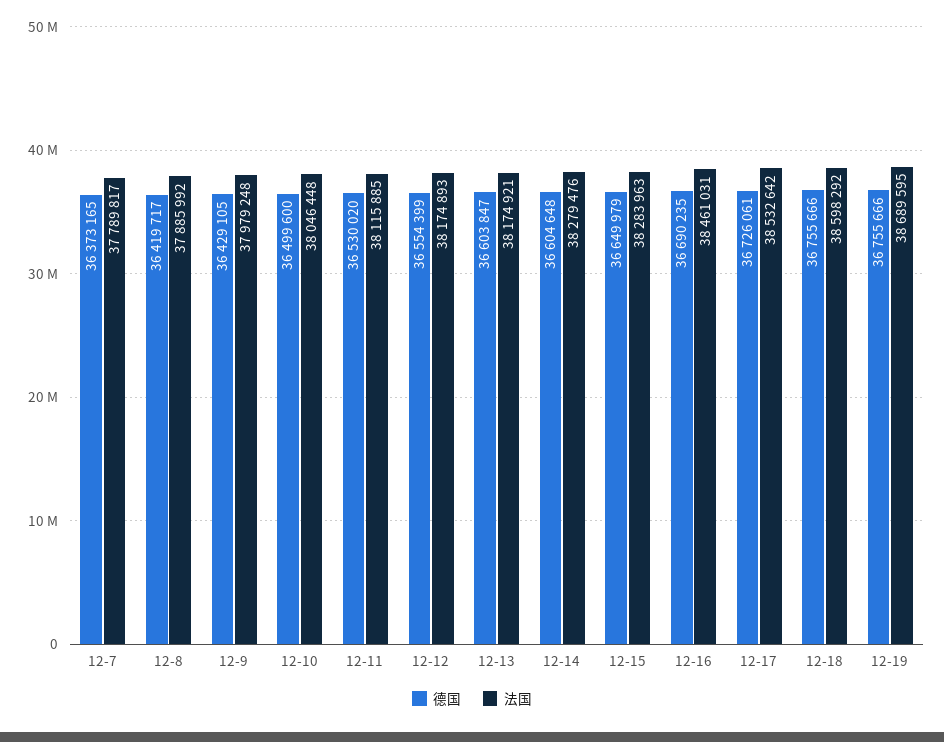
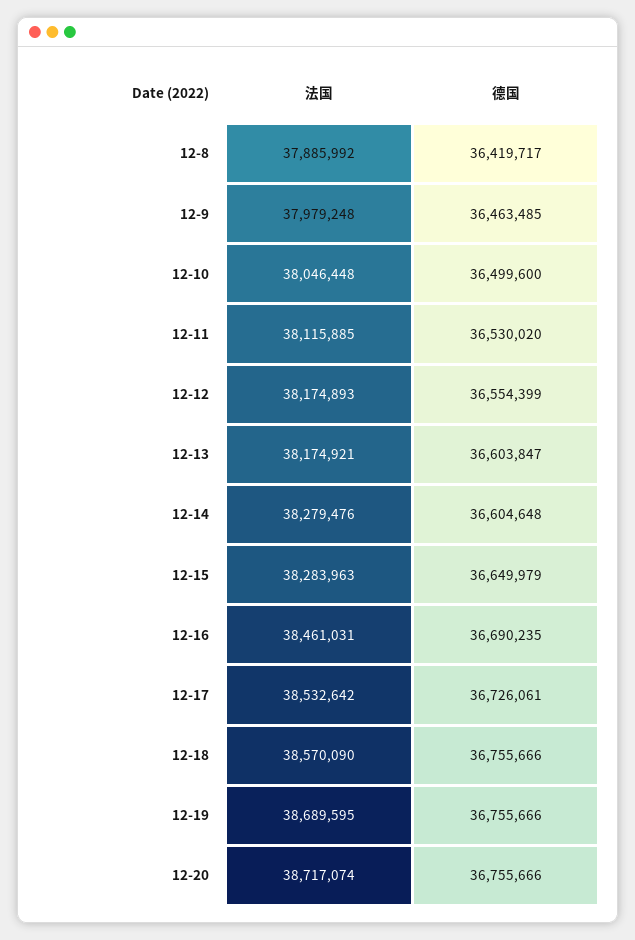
德国, 12-7: 36373165 -> none
法国, 12-7: 37789817 -> none
德国, 12-9: 36429105 -> 36463485
法国, 12-18: 38598292 -> 38570090
法国, 12-20: none -> 38717074
德国, 12-20: none -> 36755666

